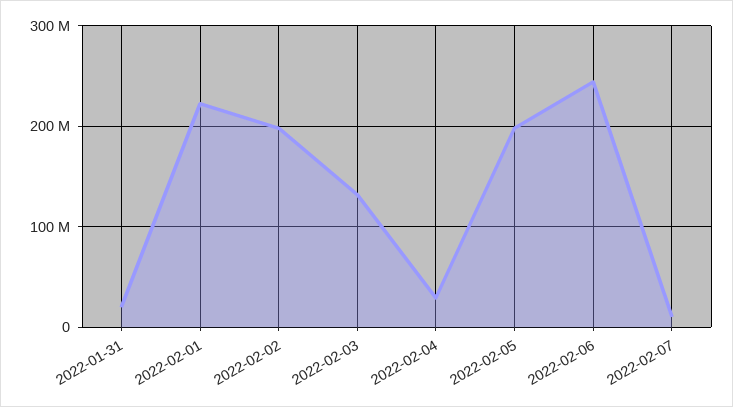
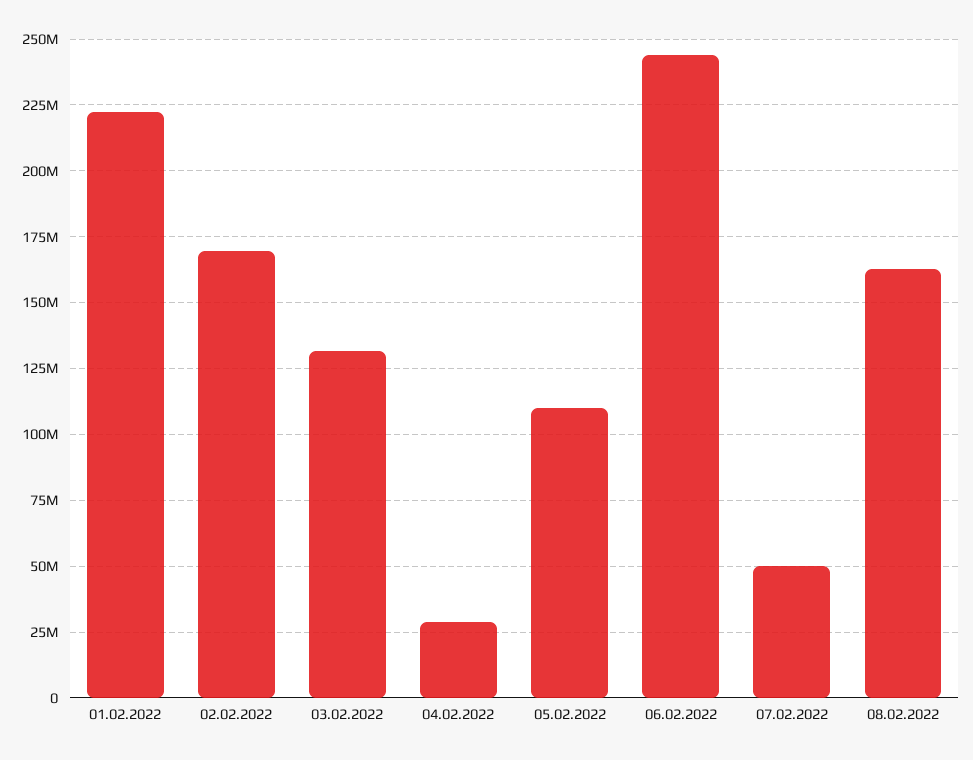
2022-01-31: 20000000 -> none
2022-02-02: 200000000 -> 170000000
2022-02-05: 200000000 -> 110000000
2022-02-07: 10000000 -> 50000000
08.02.2022: none -> 162500000

